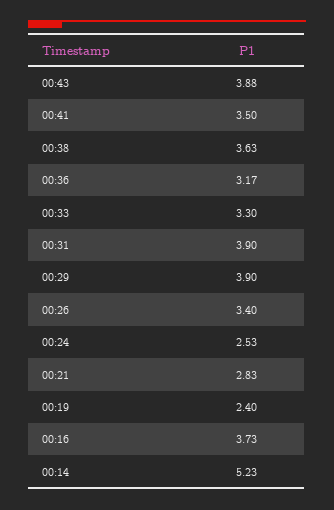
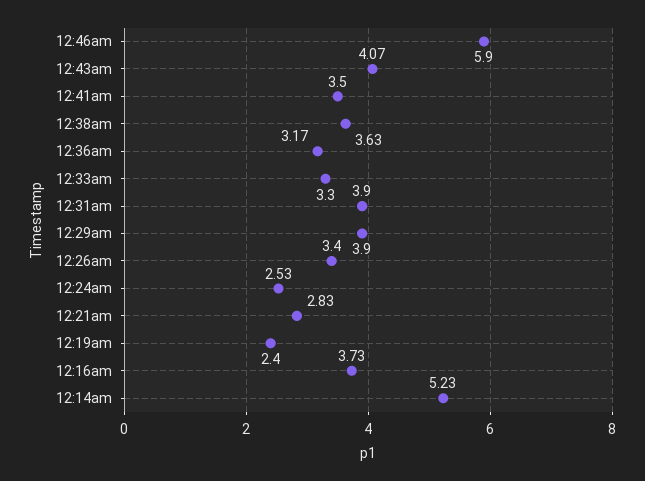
00:43: 3.88 -> 4.07
12:46am: none -> 5.9

